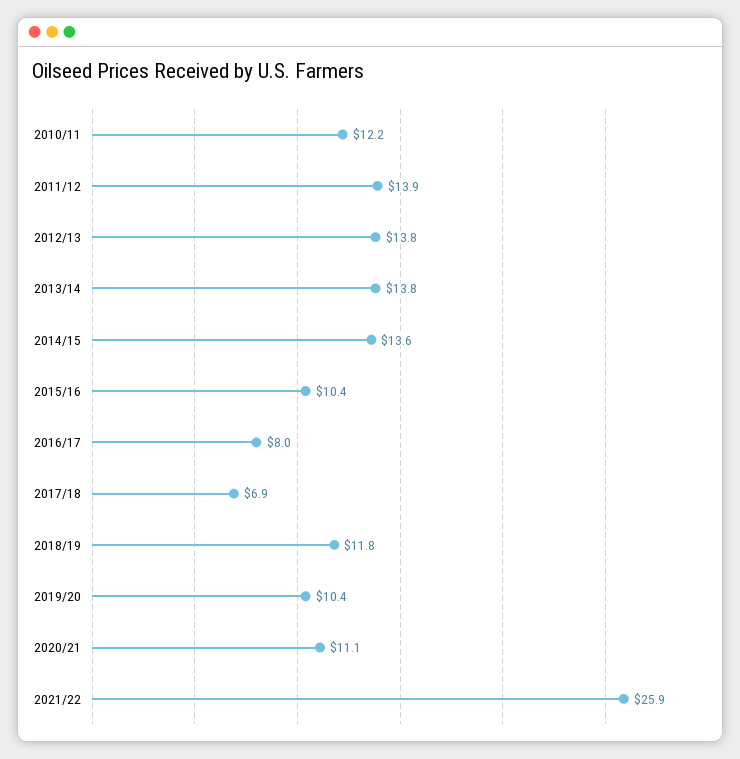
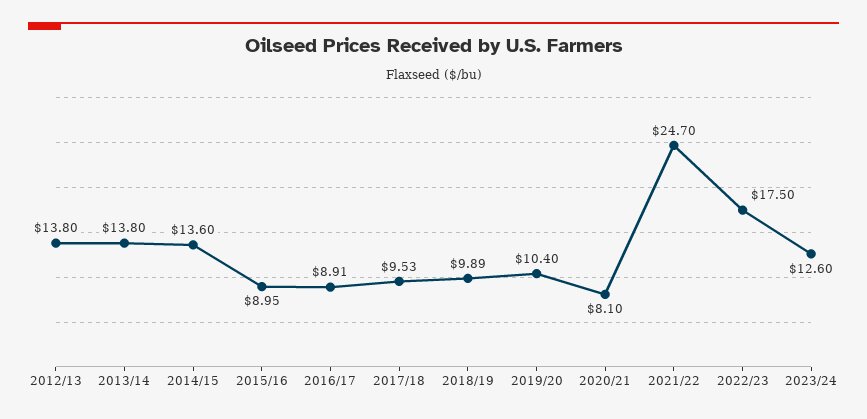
2010/11: 12.2 -> none
2011/12: 13.9 -> none
2015/16: 10.4 -> 8.95
2016/17: 8 -> 8.91
2017/18: 6.9 -> 9.53
2018/19: 11.8 -> 9.89
2020/21: 11.1 -> 8.1
2021/22: 25.9 -> 24.7
2022/23: none -> 17.5
2023/24: none -> 12.6

